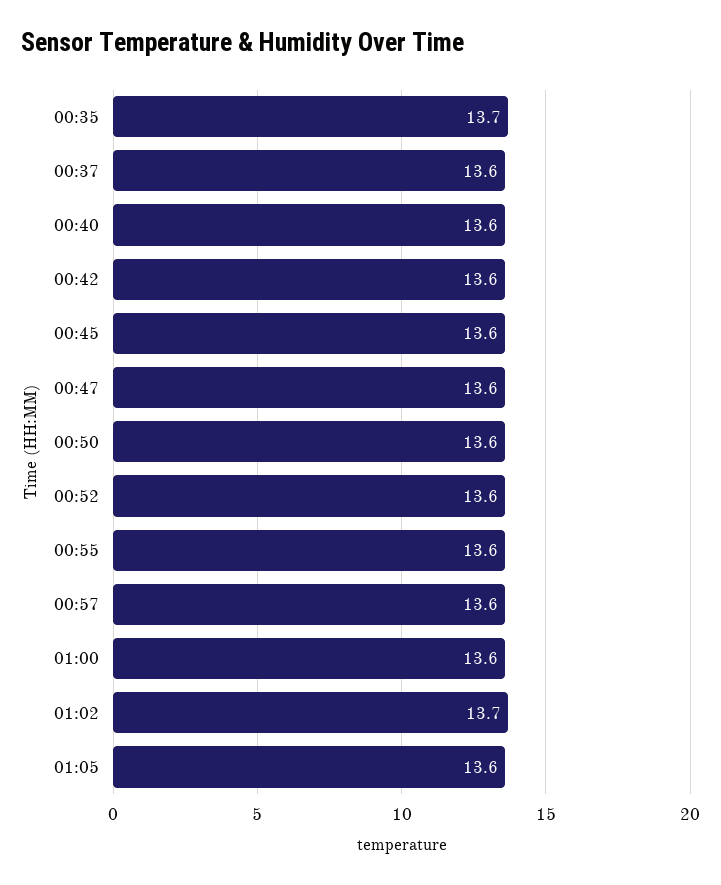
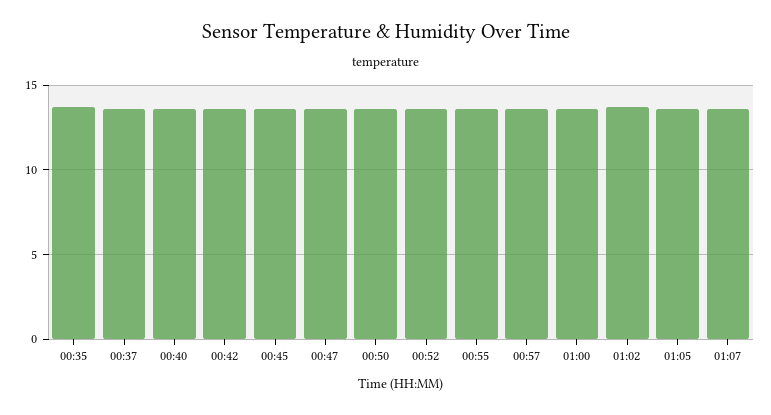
01:07: none -> 13.5

